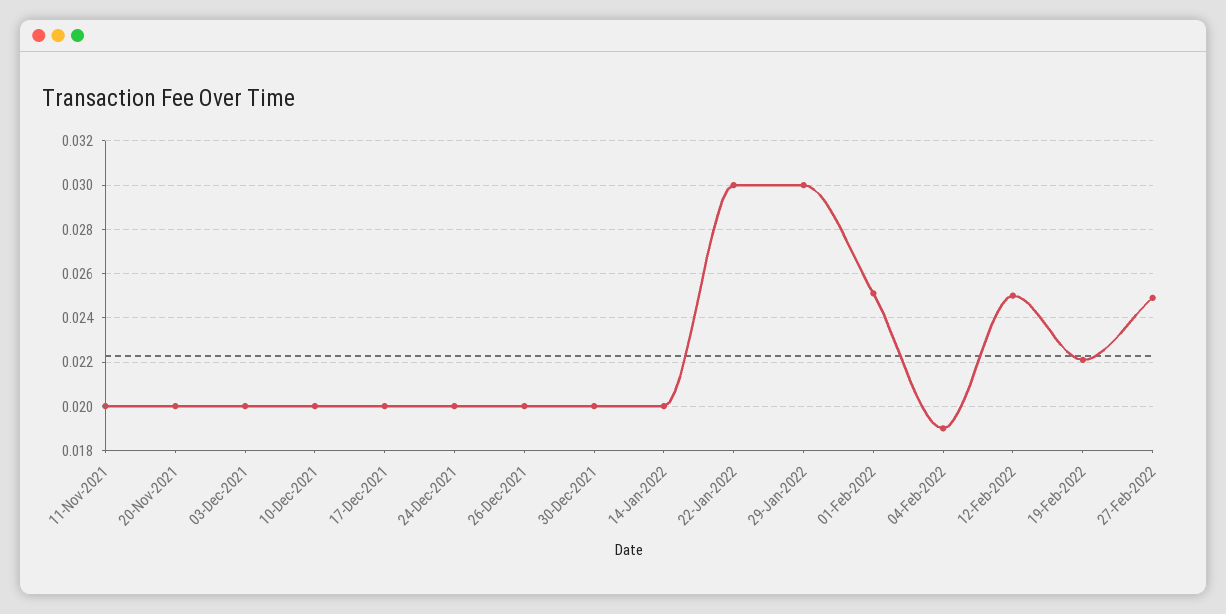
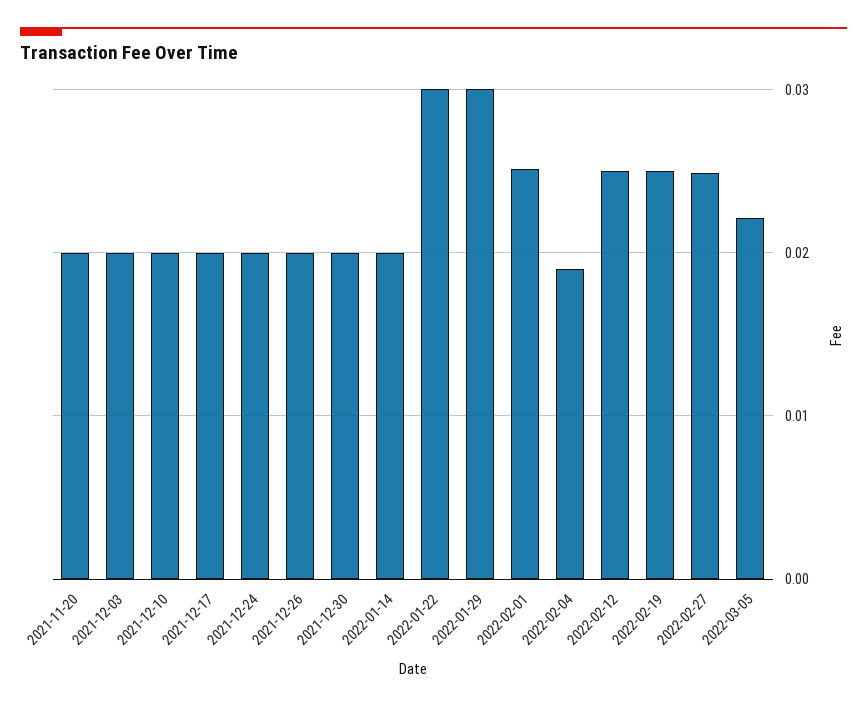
11-Nov-2021: 0.02 -> none
19-Feb-2022: 0.022 -> 0.025
2022-03-05: none -> 0.022

